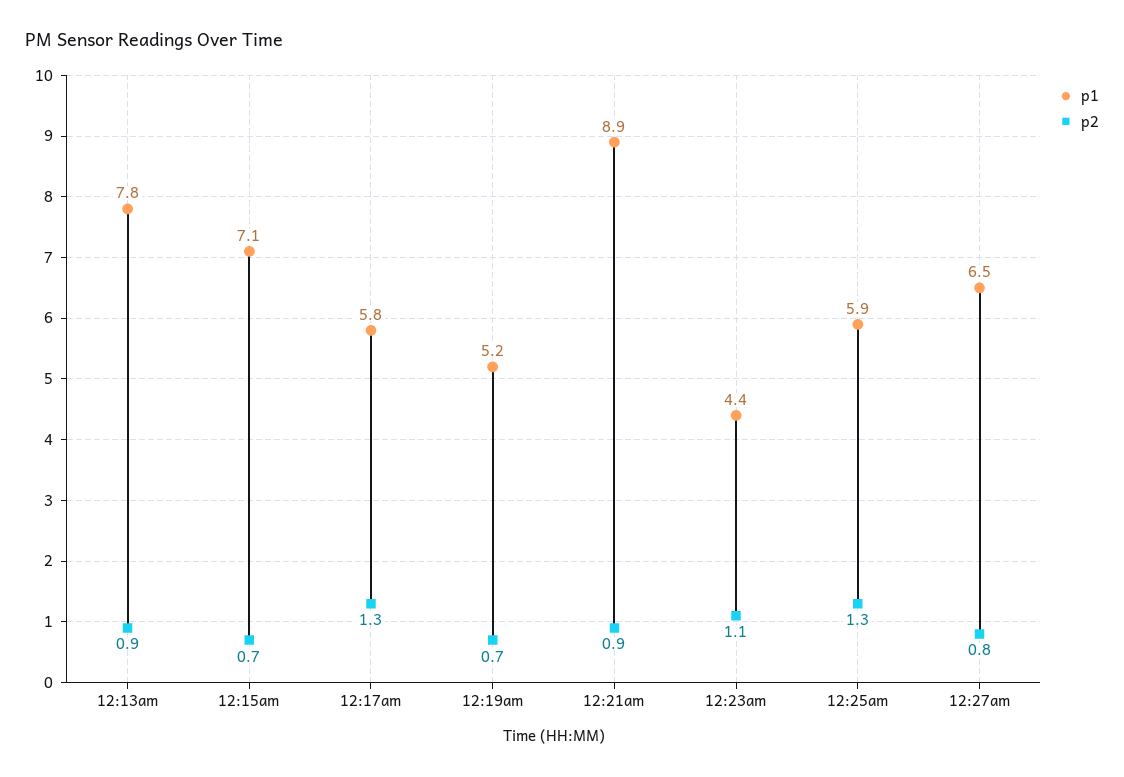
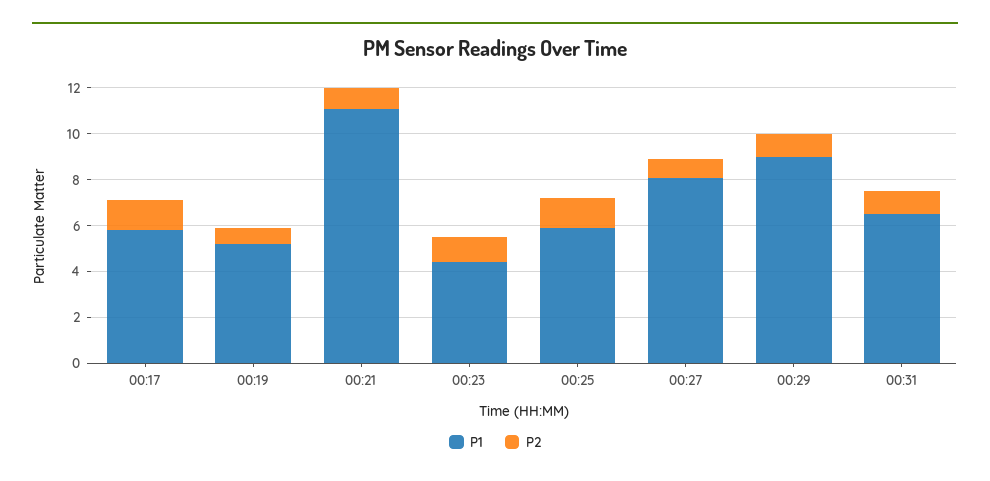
p1, 12:13am: 7.8 -> none
p2, 12:13am: 0.9 -> none
p1, 12:15am: 7.1 -> none
p2, 12:15am: 0.7 -> none
p1, 12:21am: 8.9 -> 11
p1, 12:27am: 6.5 -> 8
p1, 00:29: none -> 9
p2, 00:29: none -> 1
p1, 00:31: none -> 6.5
p2, 00:31: none -> 1

